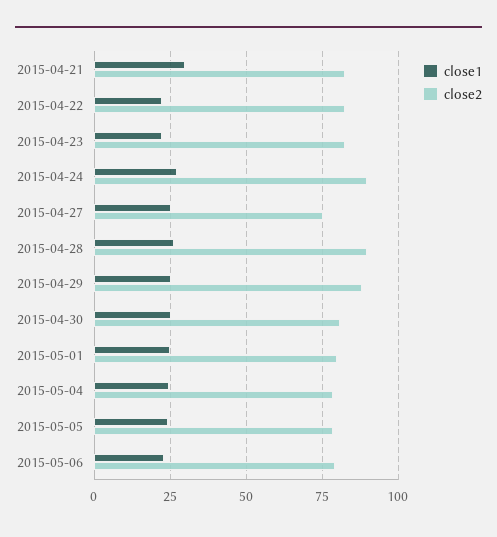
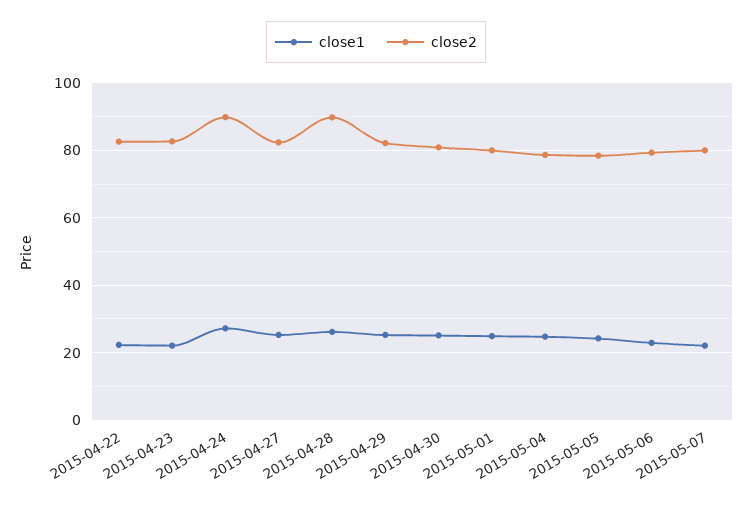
close1, 2015-04-21: 30 -> none
close2, 2015-04-21: 82.5 -> none
close2, 2015-04-27: 75 -> 82
close2, 2015-04-29: 87.5 -> 82
close1, 2015-05-07: none -> 22
close2, 2015-05-07: none -> 80

